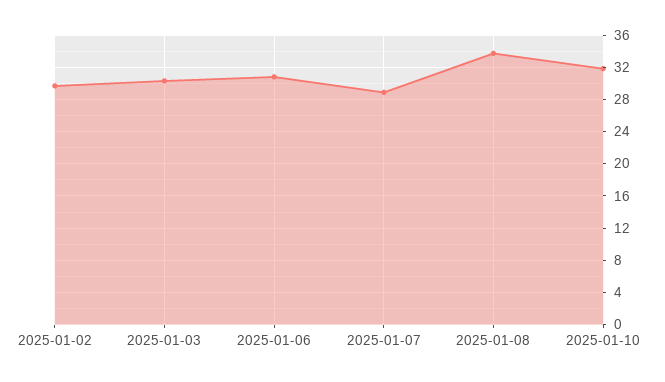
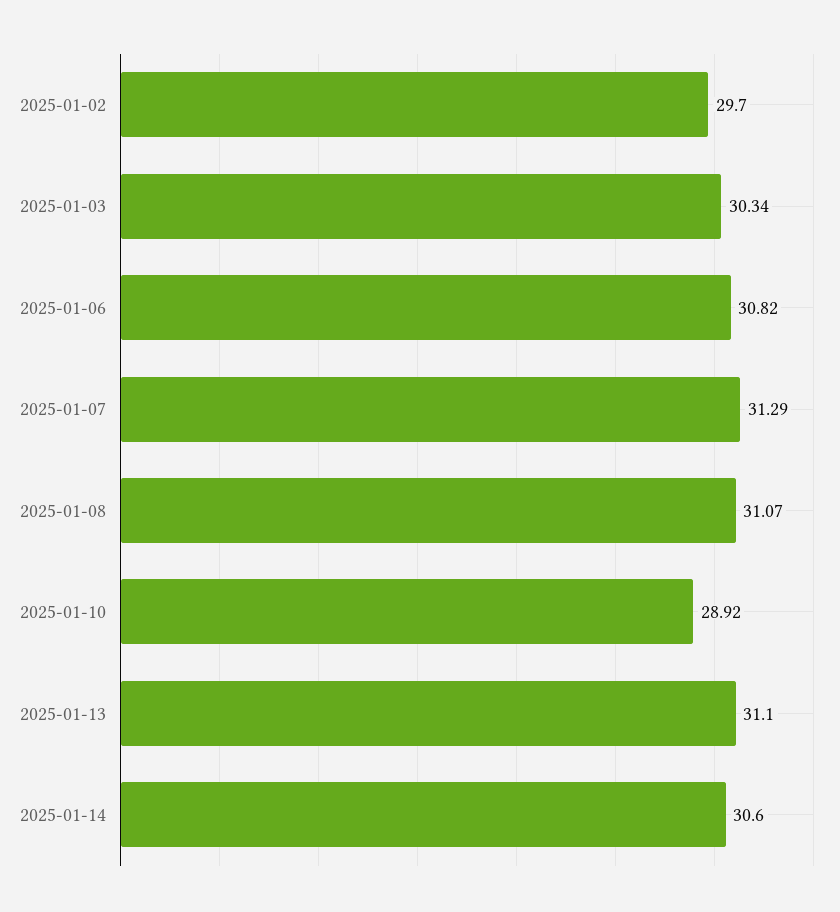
2025-01-07: 29 -> 31.29
2025-01-08: 34 -> 31.07
2025-01-10: 32 -> 28.92
2025-01-13: none -> 31.1
2025-01-14: none -> 30.6

